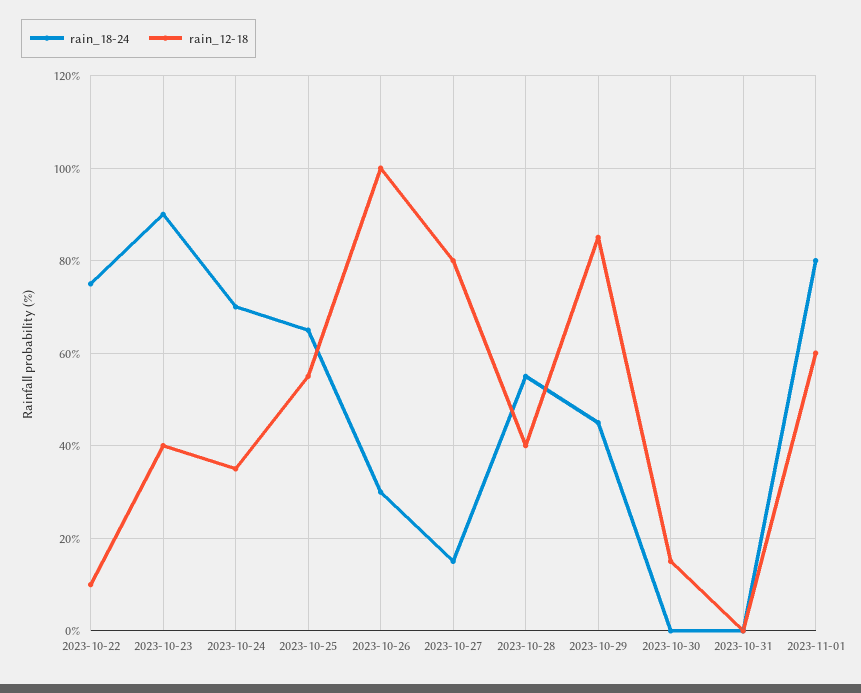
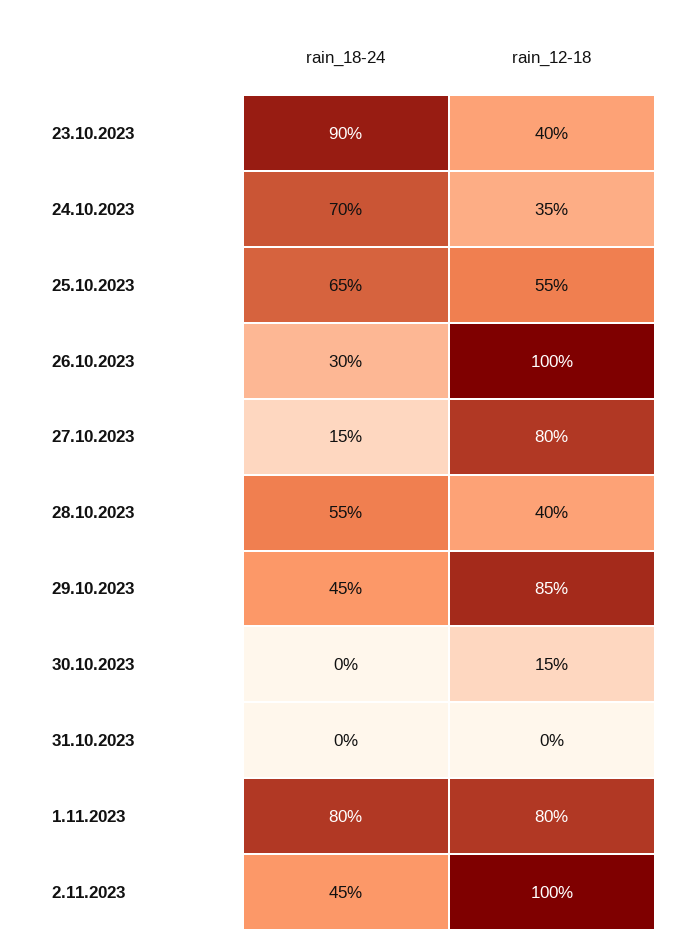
rain_18-24, 2023-10-22: 75 -> none
rain_12-18, 2023-10-22: 10 -> none
rain_12-18, 2023-11-01: 60 -> 80
rain_18-24, 2.11.2023: none -> 45
rain_12-18, 2.11.2023: none -> 100

